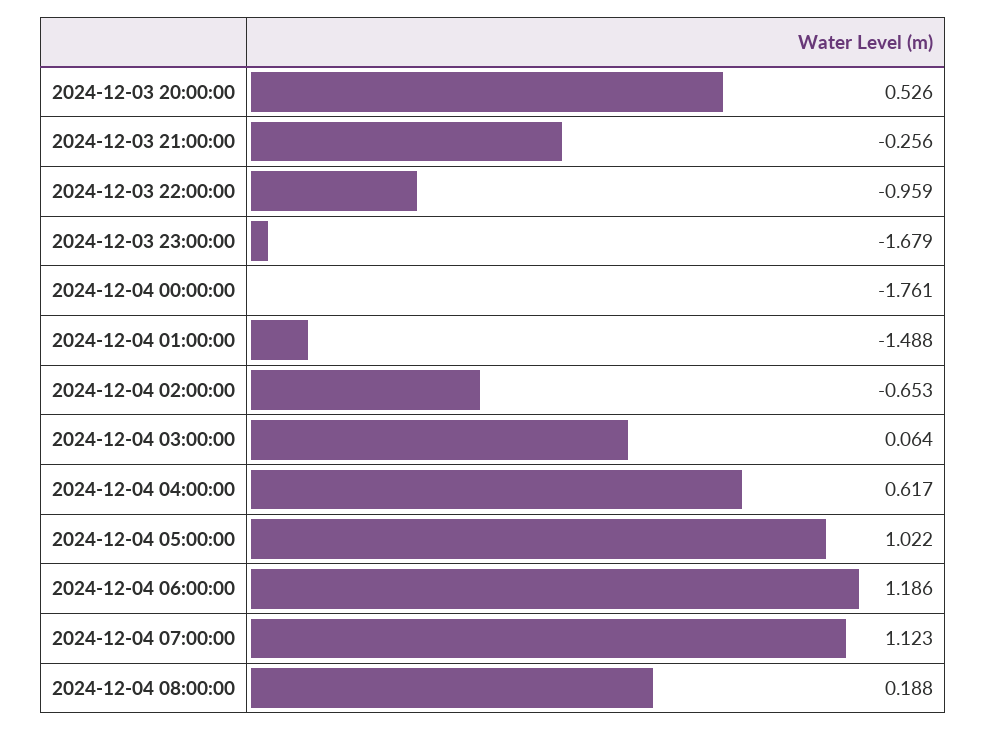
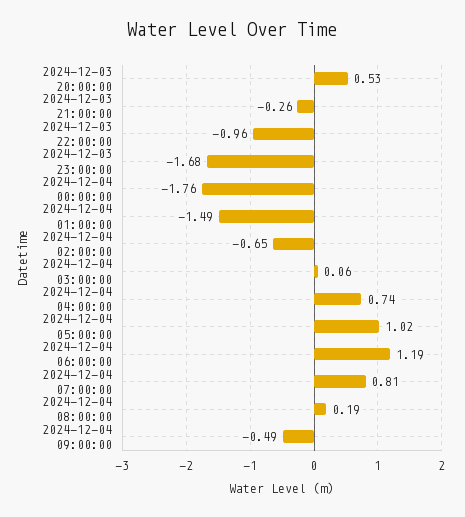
2024-12-04 04:00:00: 0.617 -> 0.74
2024-12-04 07:00:00: 1.123 -> 0.81
2024-12-04 09:00:00: none -> -0.49

